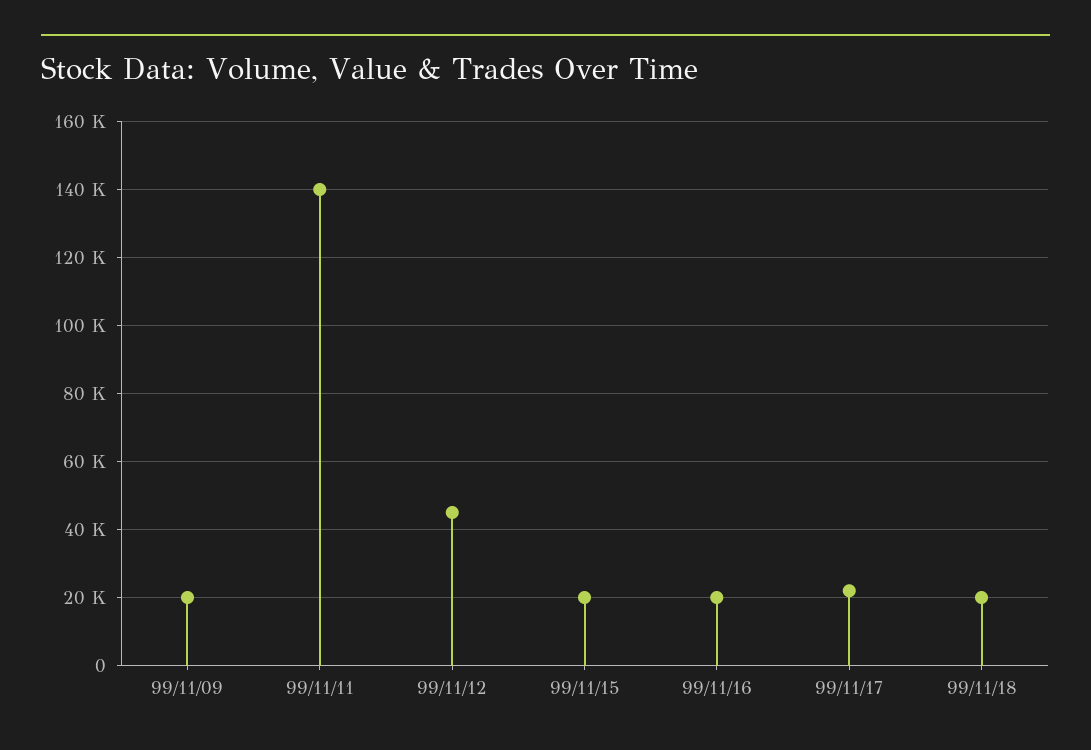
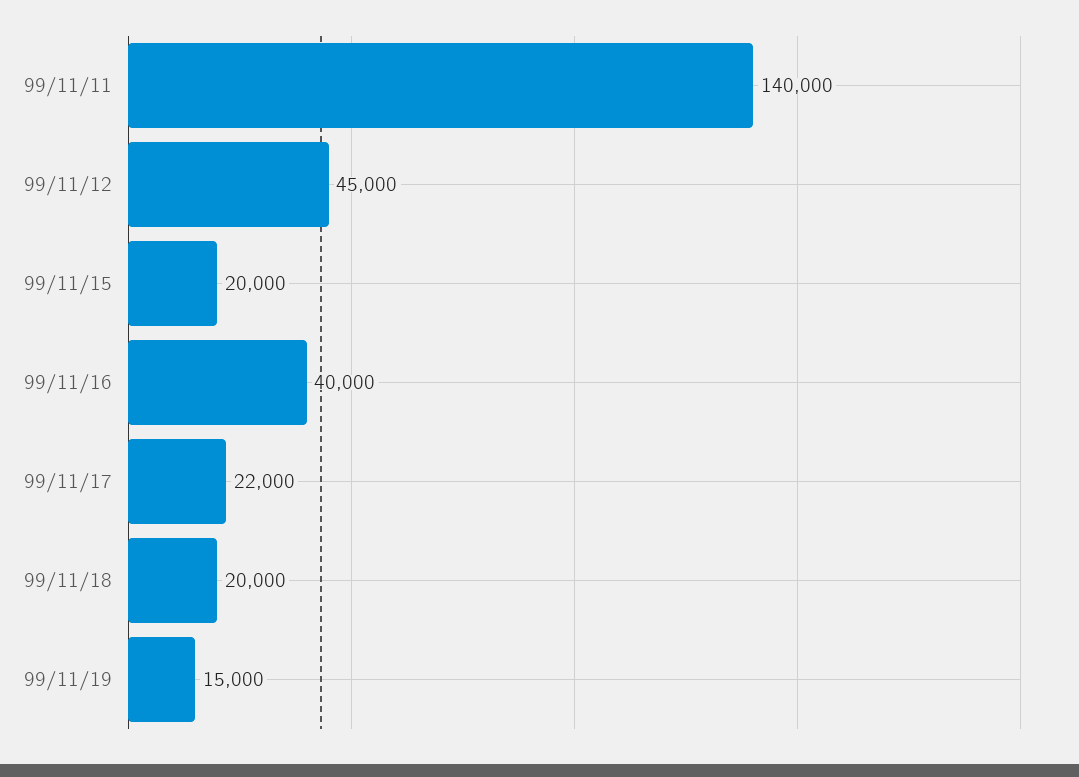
99/11/09: 20000 -> none
99/11/16: 20000 -> 40000
99/11/19: none -> 15000

